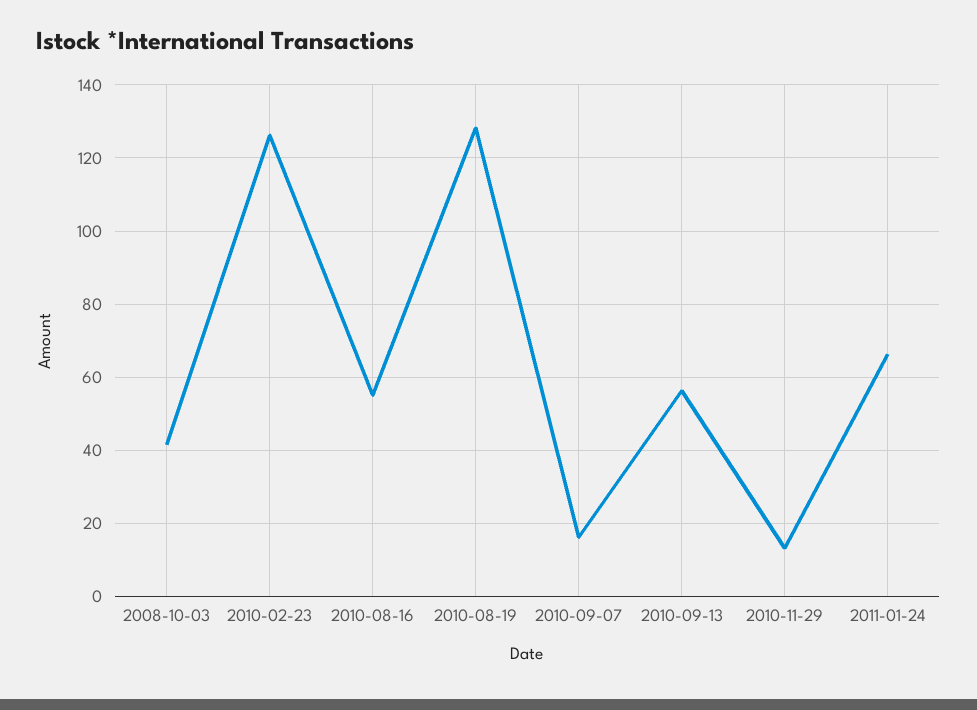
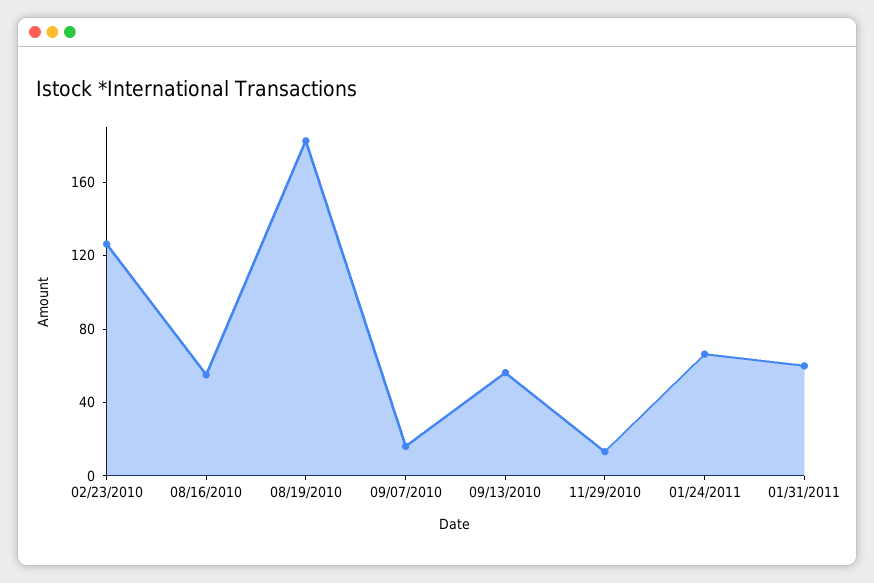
2008-10-03: 42 -> none
2010-08-19: 128 -> 180
01/31/2011: none -> 60

